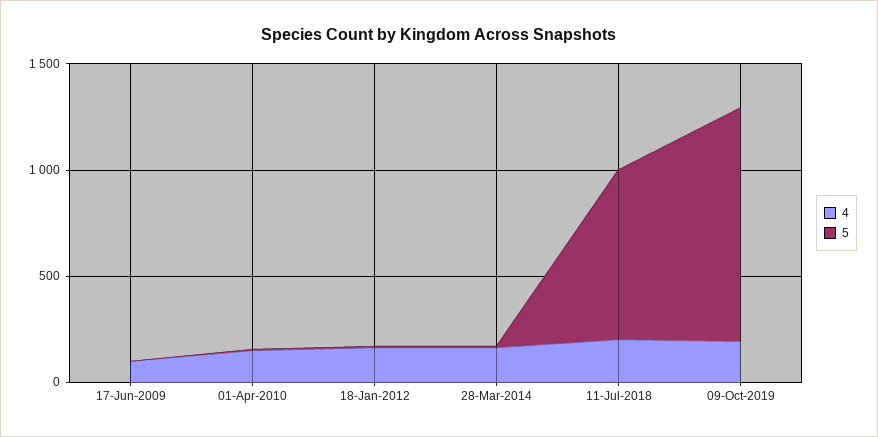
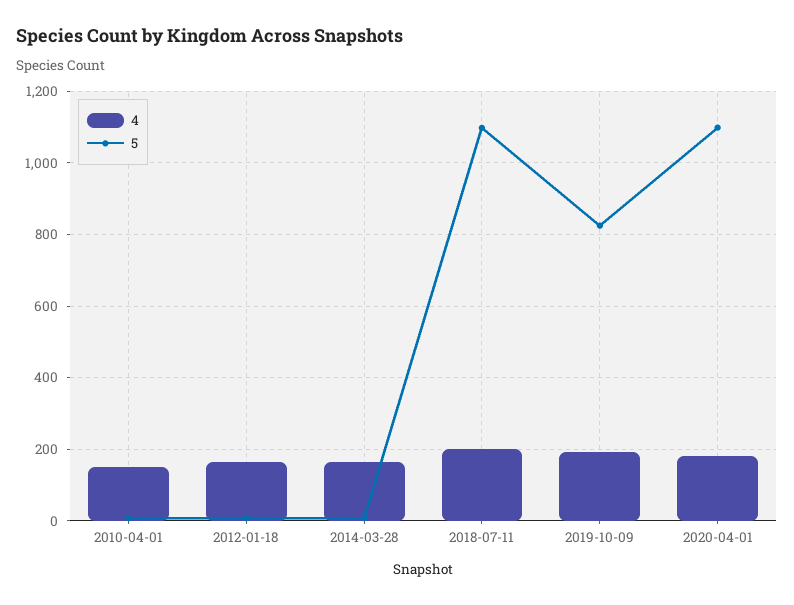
4, 17-Jun-2009: 100 -> none
5, 17-Jun-2009: 0 -> none
5, 11-Jul-2018: 800 -> 1100
5, 09-Oct-2019: 1100 -> 820
4, 2020-04-01: none -> 180
5, 2020-04-01: none -> 1100

